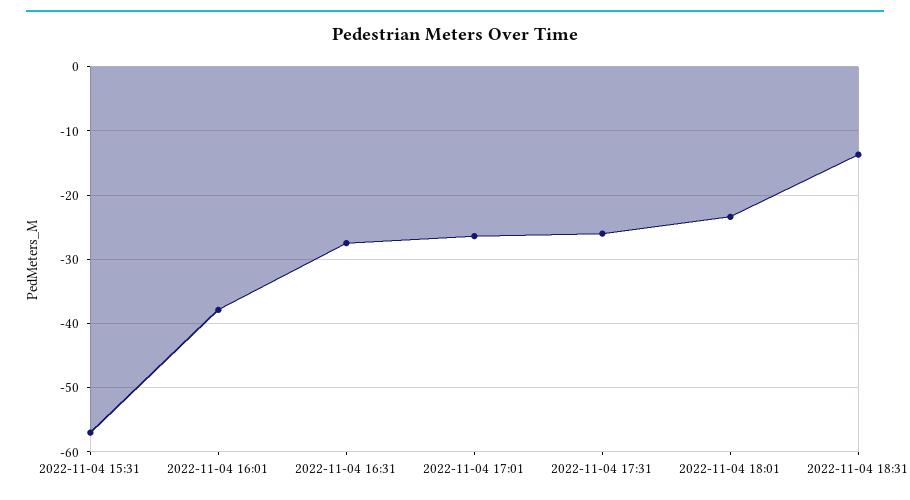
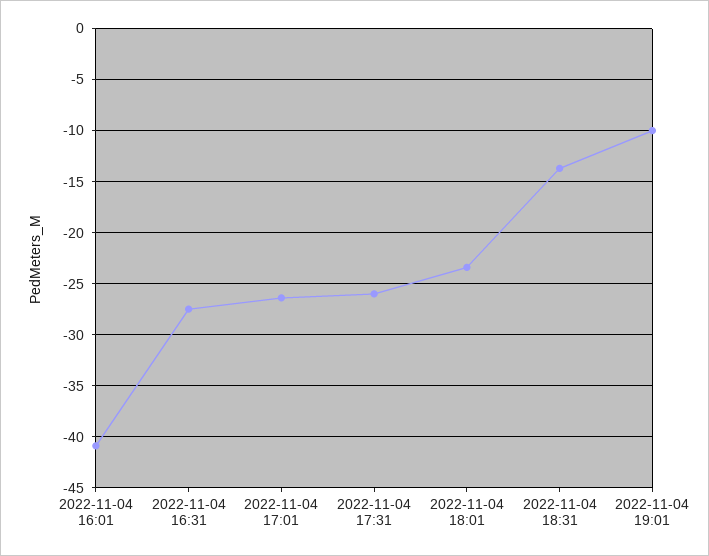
2022-11-04 15:31: -57 -> none
2022-11-04 16:01: -38 -> -41
2022-11-04 19:01: none -> -10

